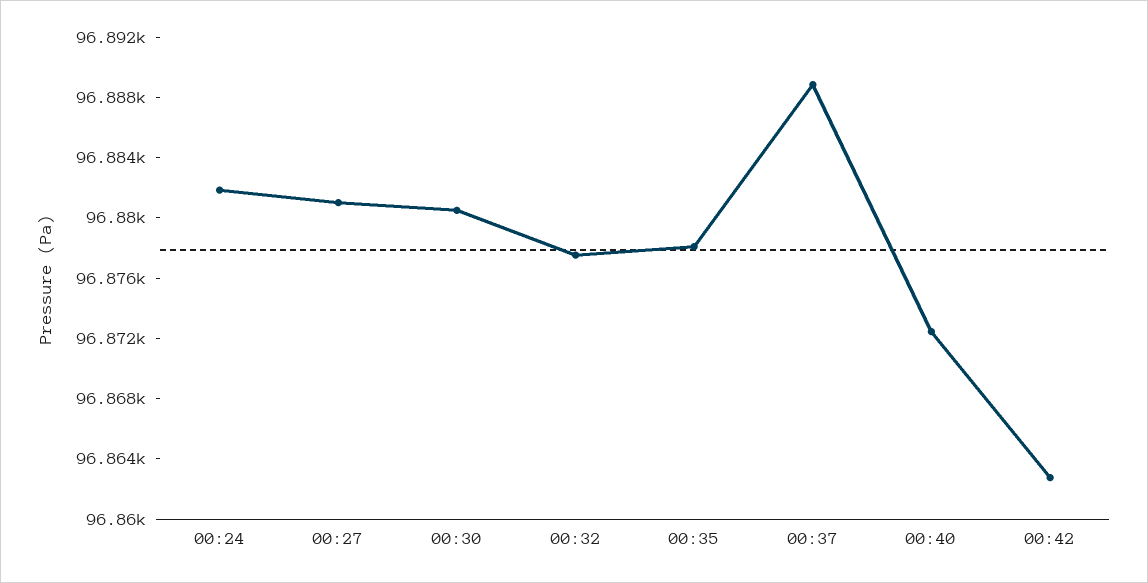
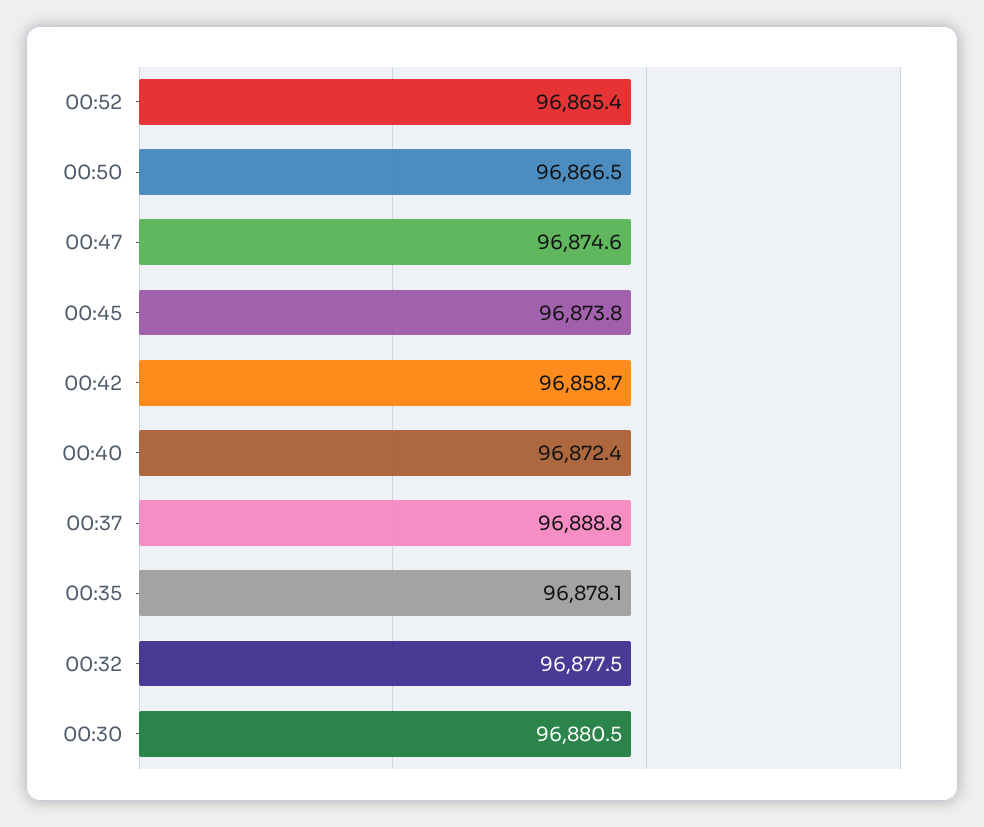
00:24: 96882 -> none
00:27: 96881 -> none
00:42: 96863 -> 96858.7
00:52: none -> 96865.4
00:50: none -> 96866.5
00:47: none -> 96874.6
00:45: none -> 96873.8

